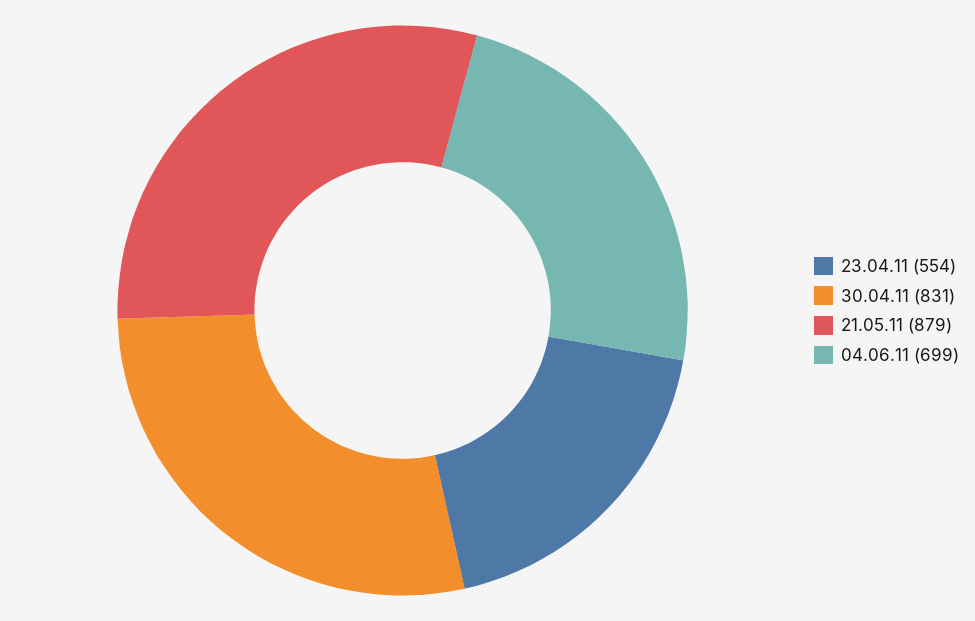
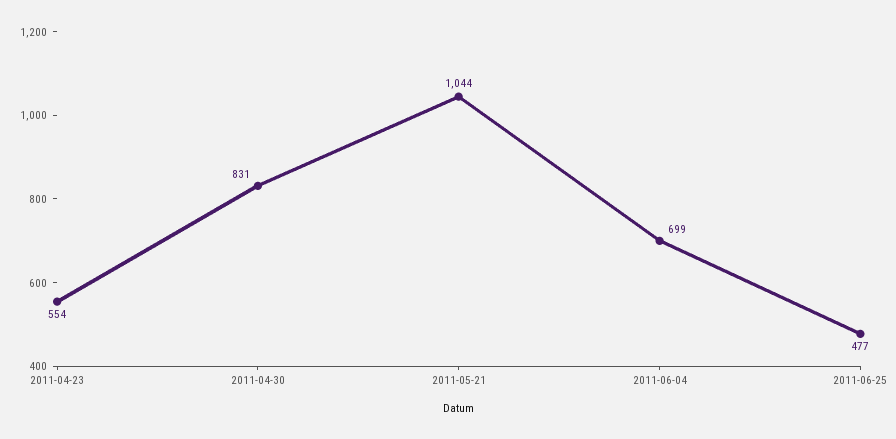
21.05.11: 879 -> 1044
2011-06-25: none -> 477

